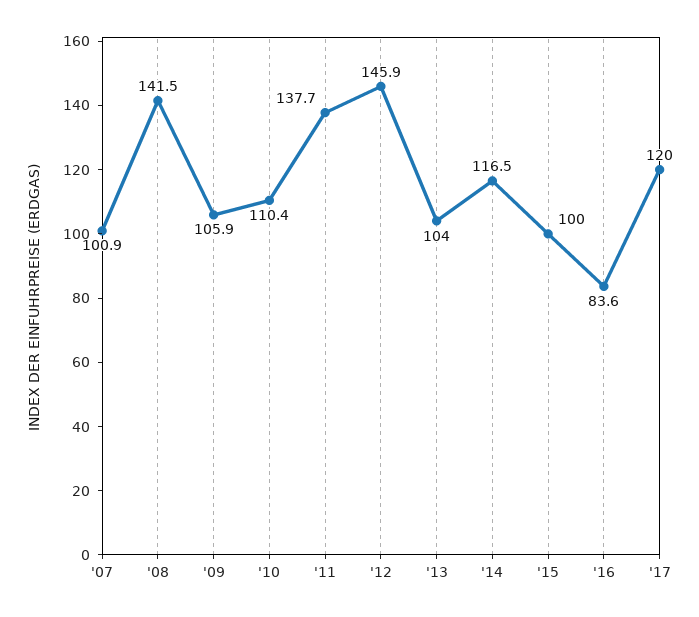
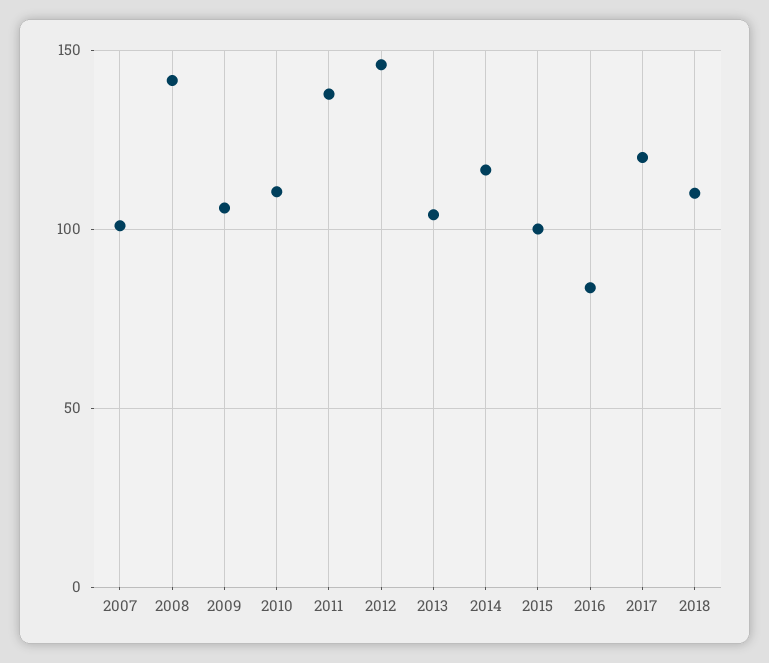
2018: none -> 110

